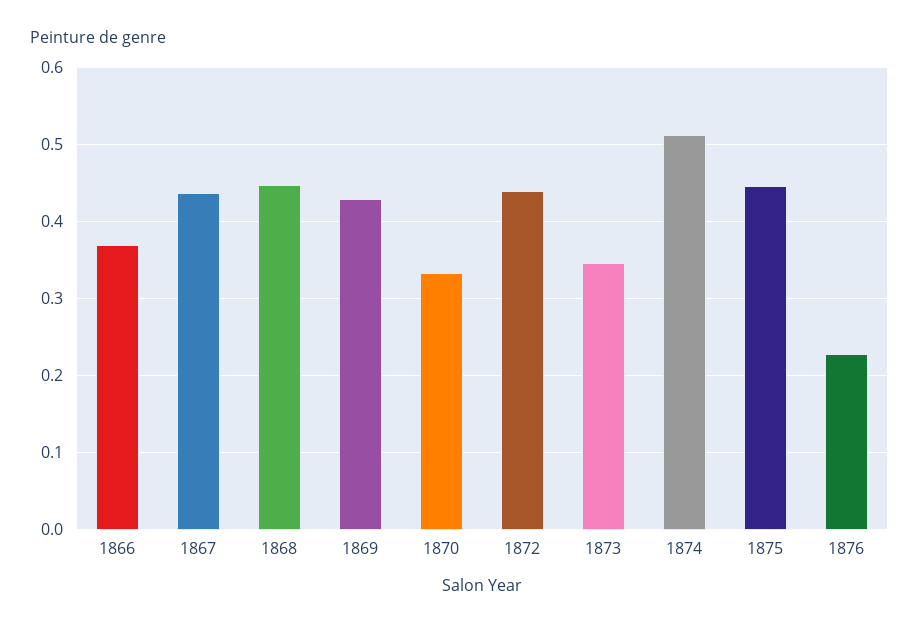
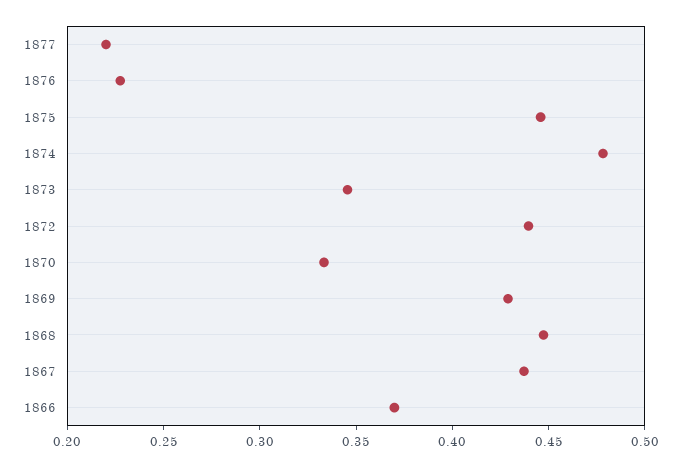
1874: 0.51 -> 0.48
1877: none -> 0.22

